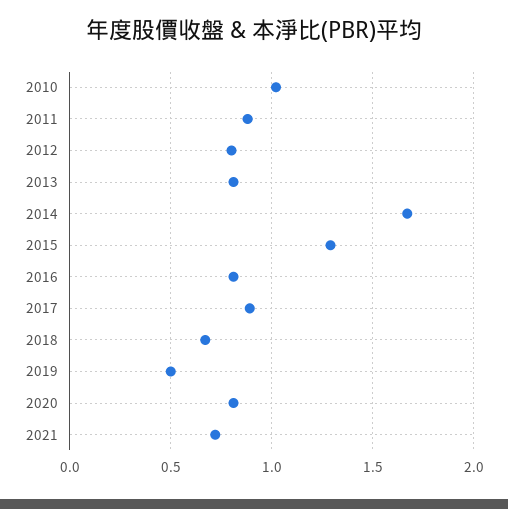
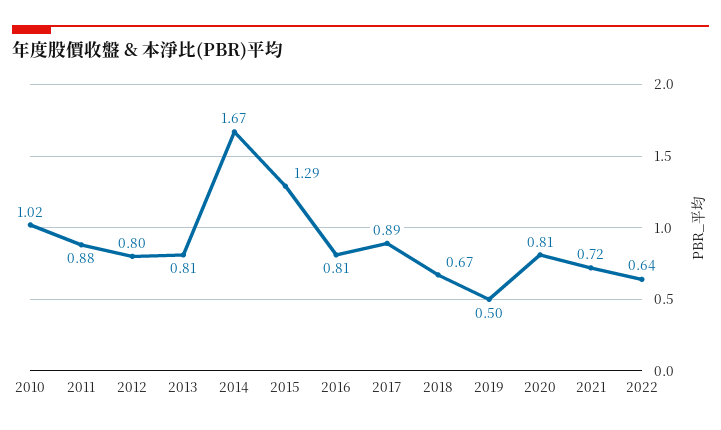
2022: none -> 0.64

